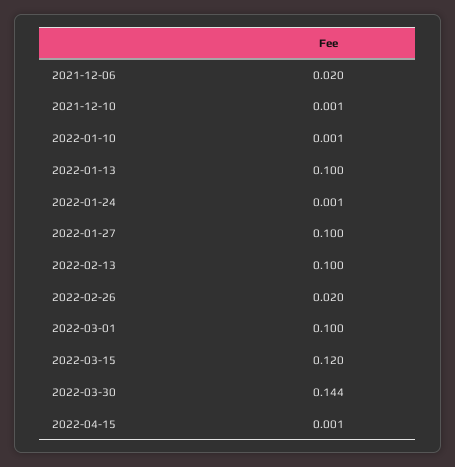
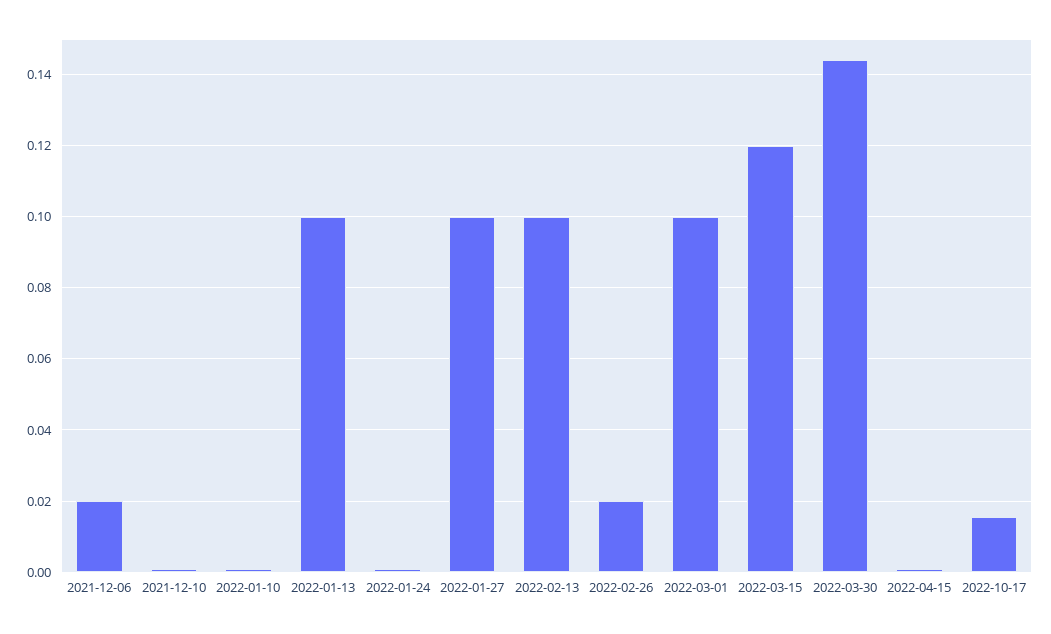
2022-10-17: none -> 0.016

